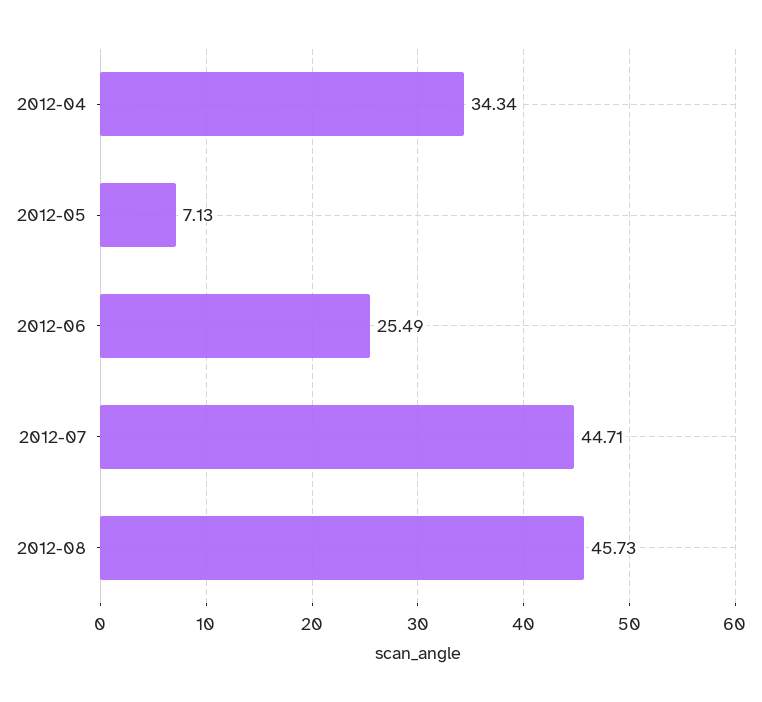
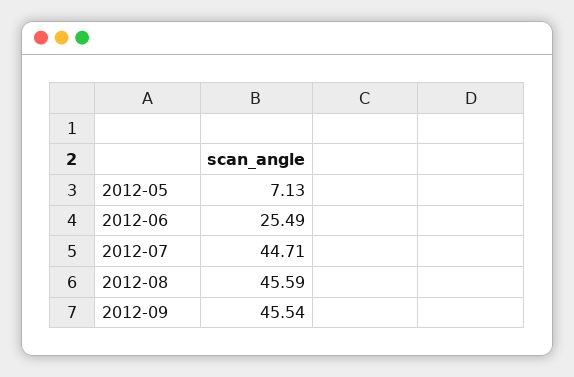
2012-04: 34.34 -> none
2012-08: 45.73 -> 45.59
2012-09: none -> 45.54

